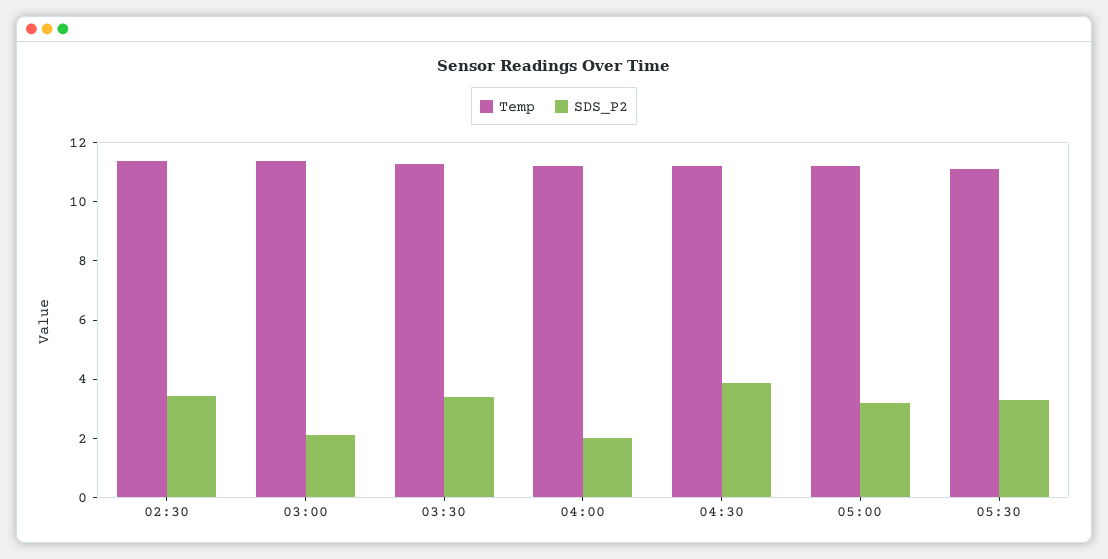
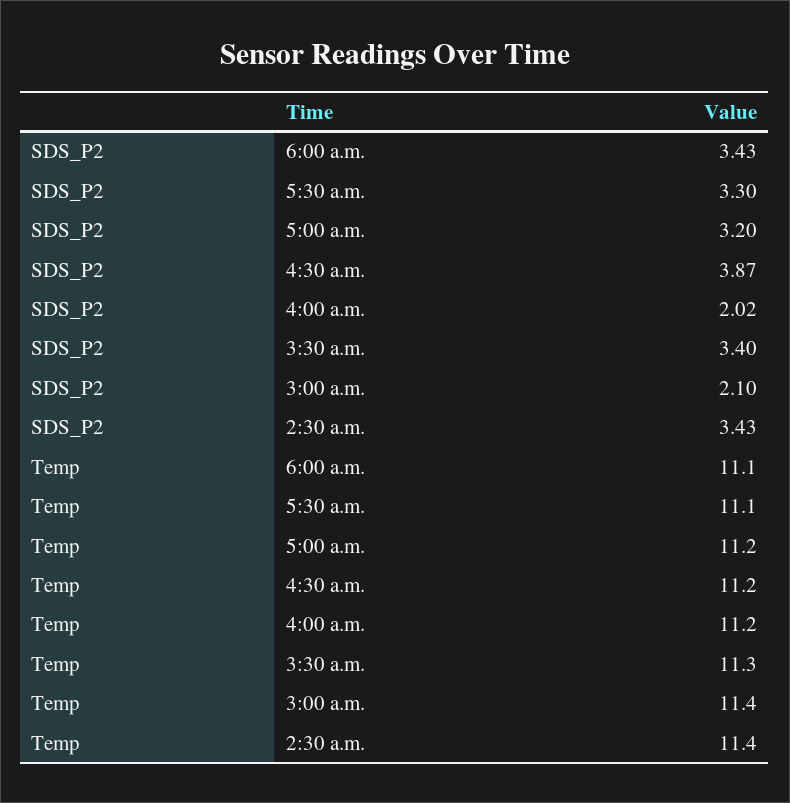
SDS_P2, 6:00 a.m.: none -> 3.43
Temp, 6:00 a.m.: none -> 11.1

